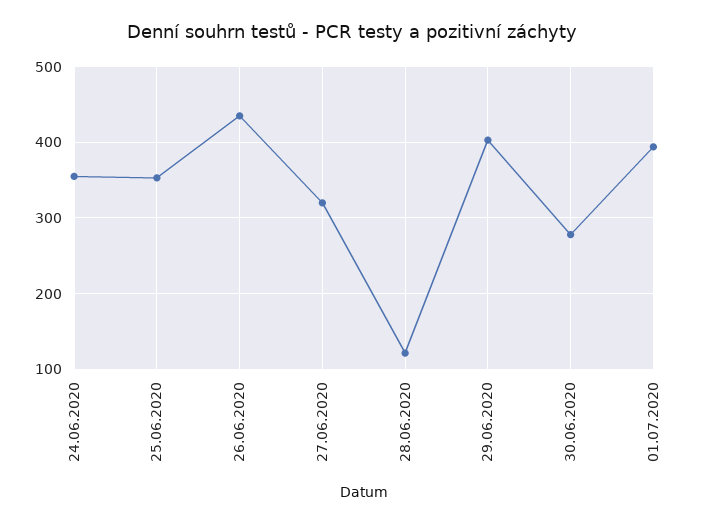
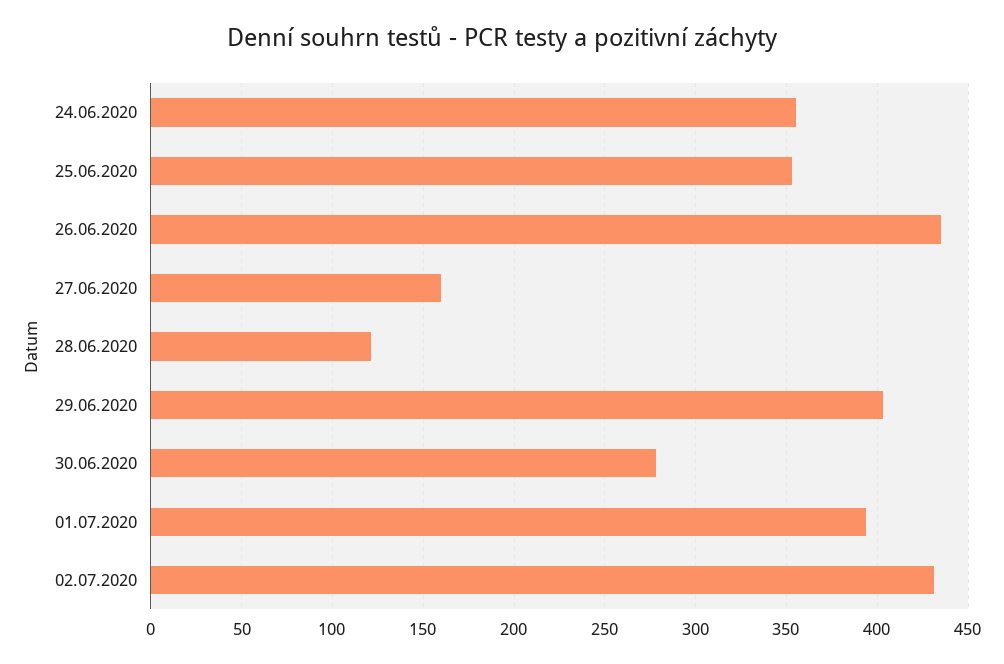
27.06.2020: 320 -> 160
02.07.2020: none -> 430

